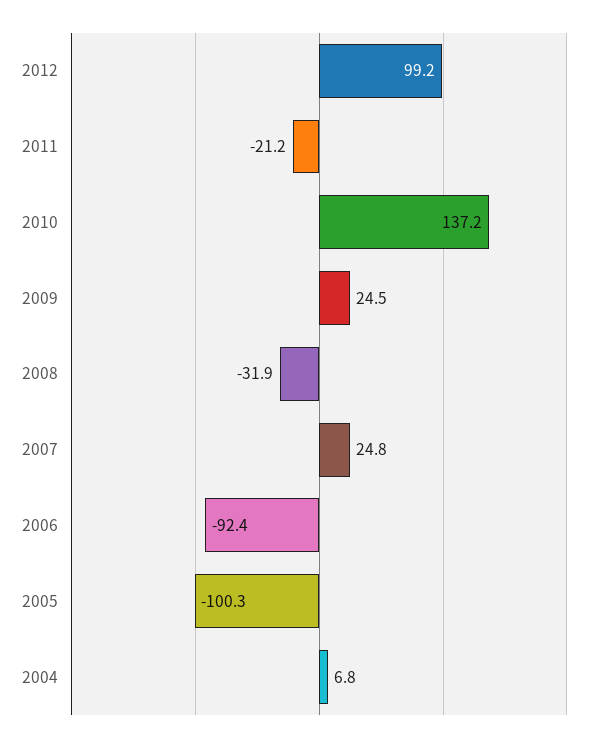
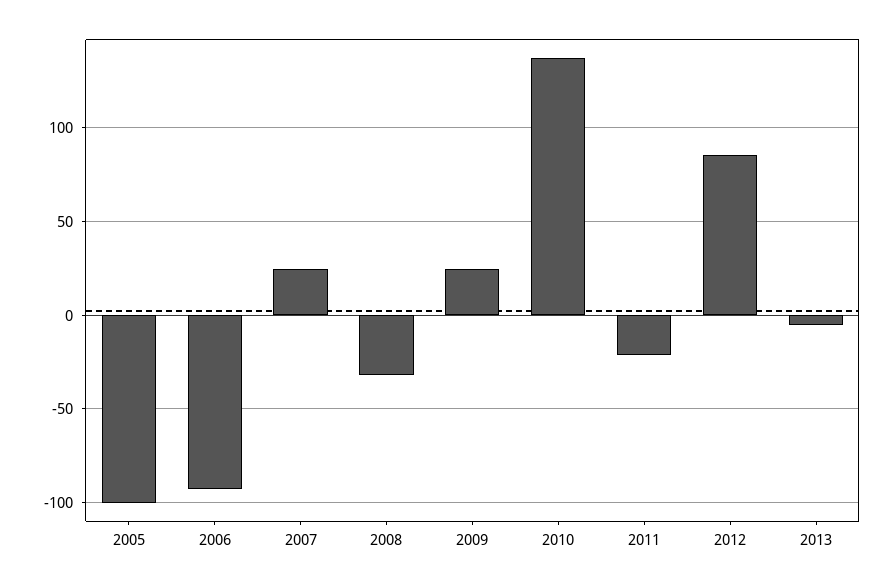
2012: 99.2 -> 85
2004: 6.8 -> none
2013: none -> -5

